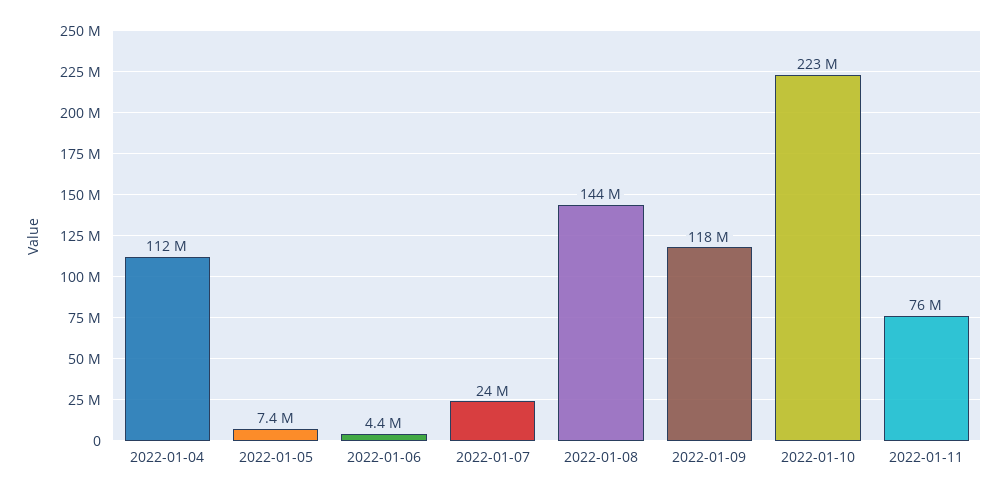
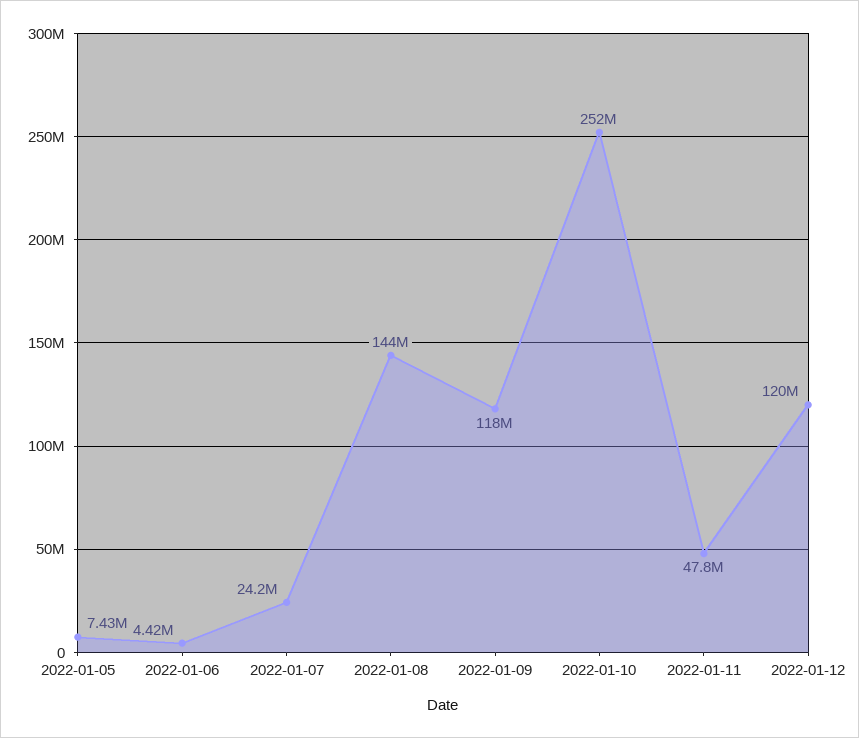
2022-01-04: 112000000 -> none
2022-01-10: 223000000 -> 252000000
2022-01-11: 76000000 -> 47800000
2022-01-12: none -> 120000000

